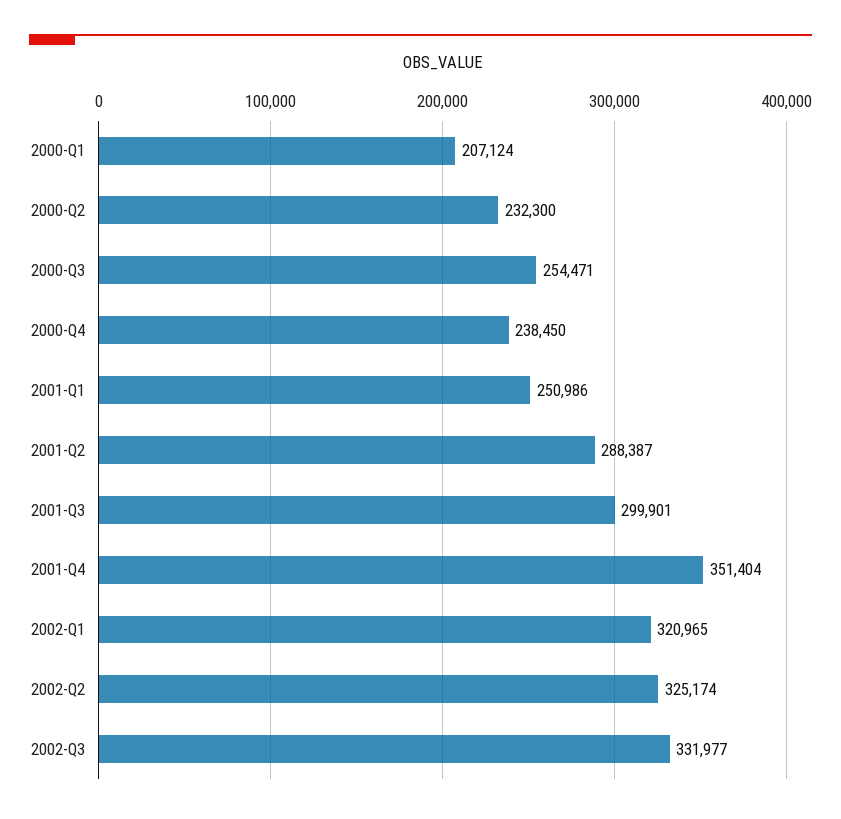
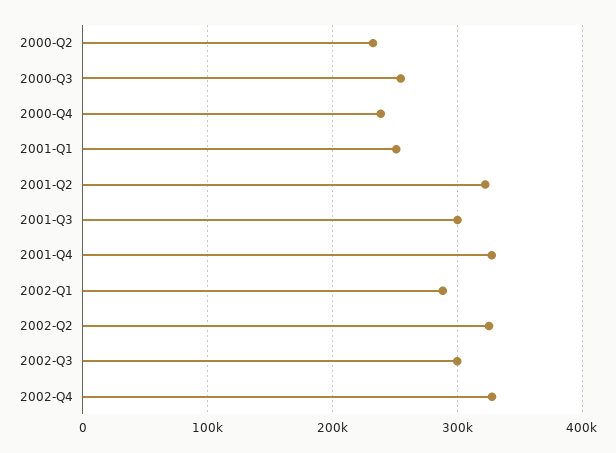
2000-Q1: 207124 -> none
2001-Q2: 288387 -> 320000
2001-Q4: 351404 -> 330000
2002-Q1: 320965 -> 290000
2002-Q3: 331977 -> 300000
2002-Q4: none -> 330000

